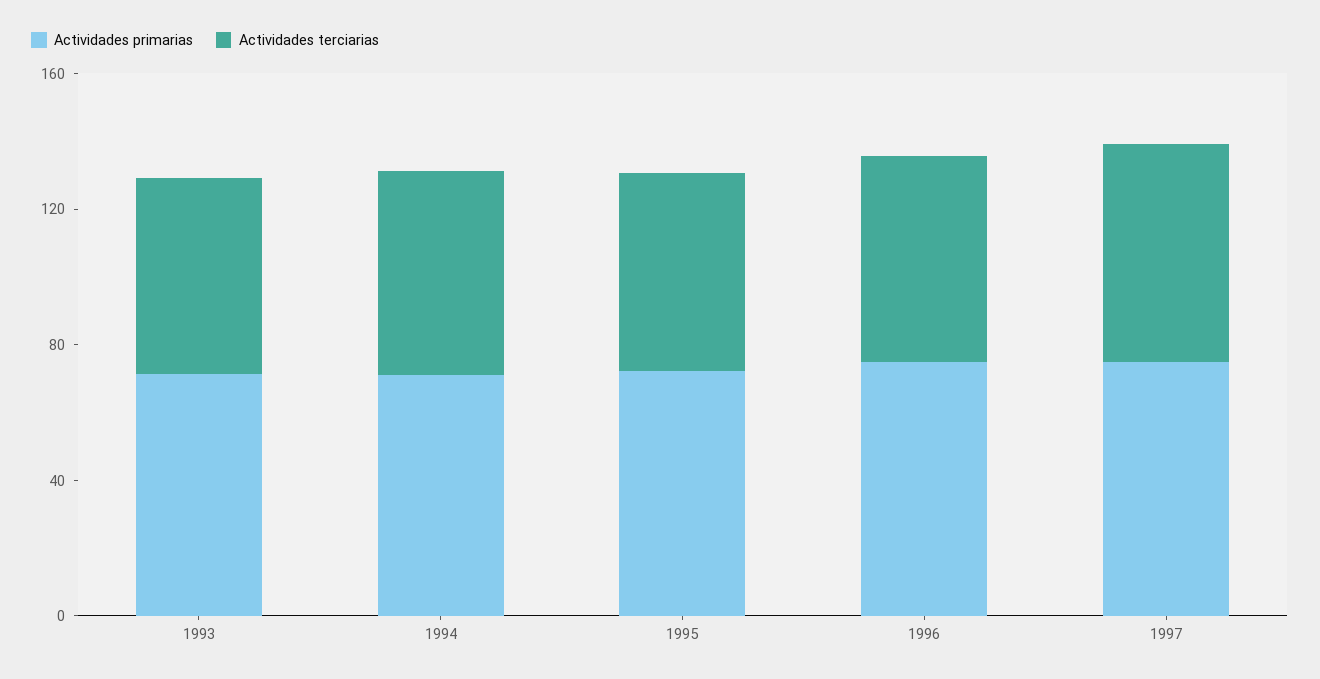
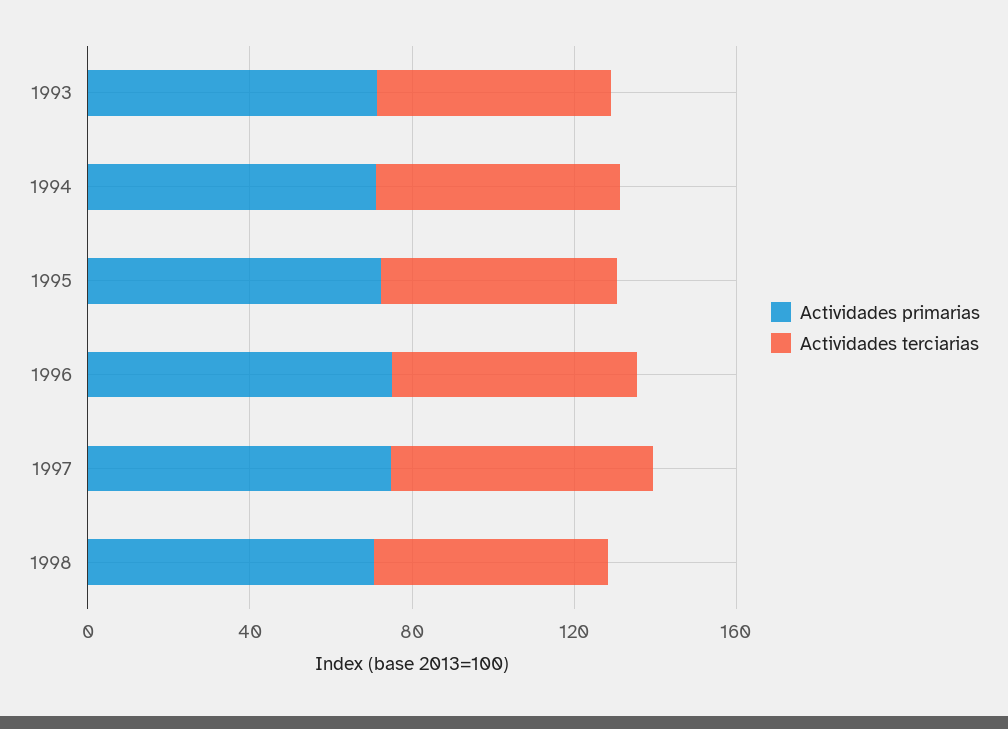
Actividades primarias, 1998: none -> 70
Actividades terciarias, 1998: none -> 60

